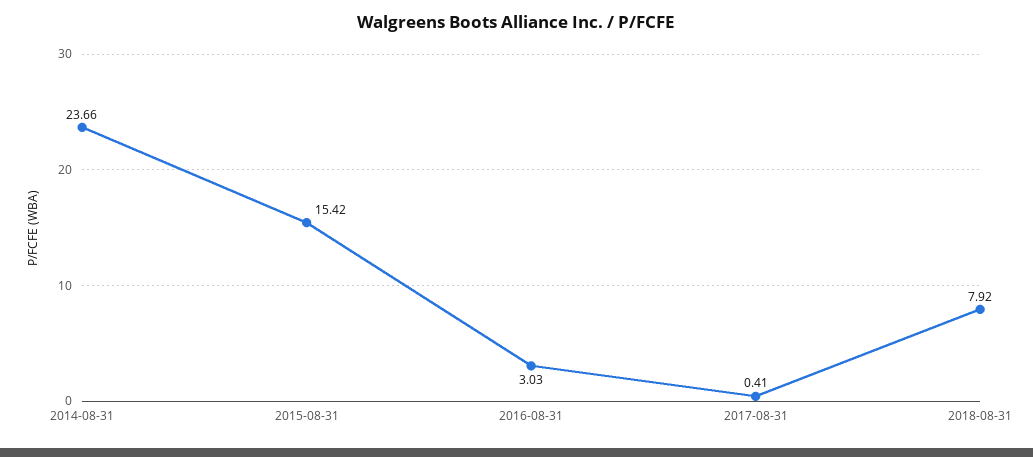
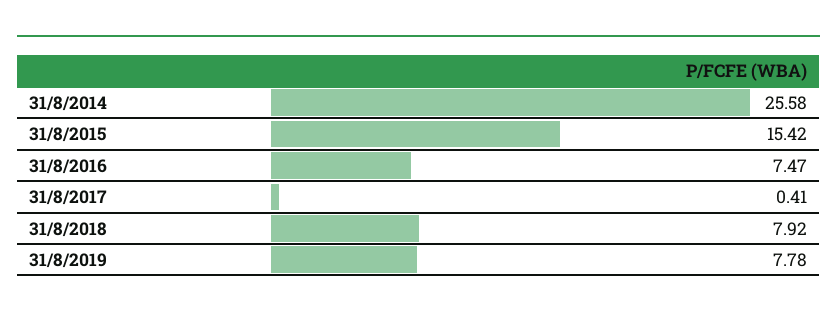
2014-08-31: 23.66 -> 25.58
2016-08-31: 3.03 -> 7.47
31/8/2019: none -> 7.78

